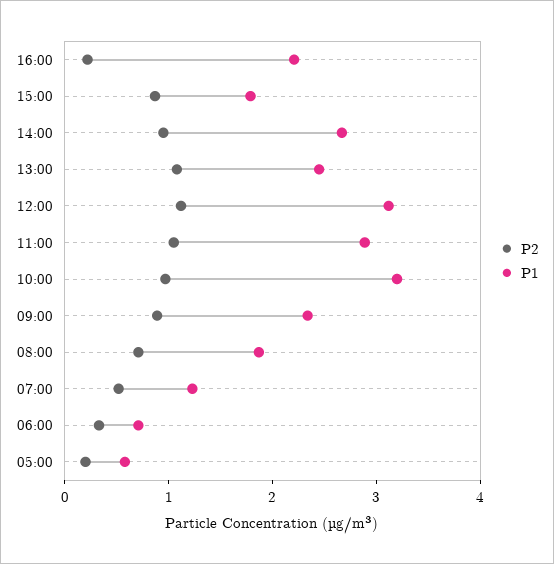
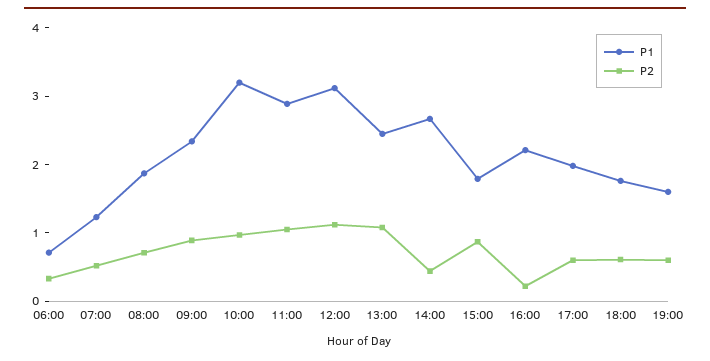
P2, 14:00: 1 -> 0.4
P2, 05:00: 0.2 -> none
P1, 05:00: 0.6 -> none
P1, 17:00: none -> 2
P2, 17:00: none -> 0.6
P1, 18:00: none -> 1.8
P2, 18:00: none -> 0.6
P1, 19:00: none -> 1.6
P2, 19:00: none -> 0.6

